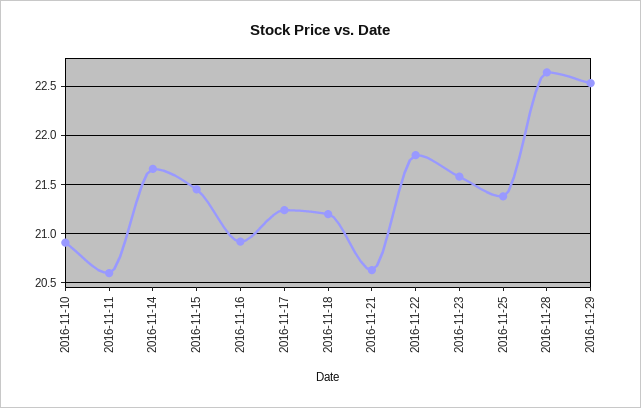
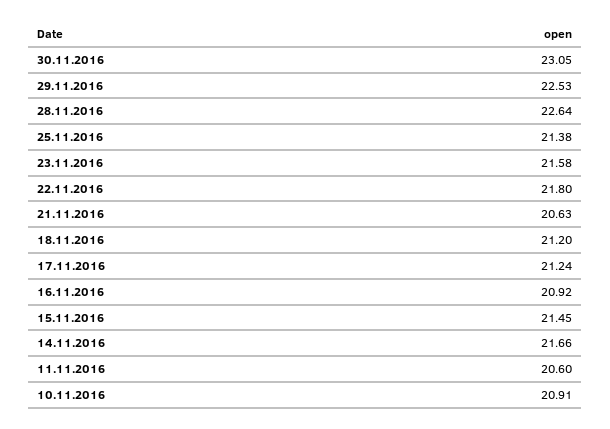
30.11.2016: none -> 23.05

